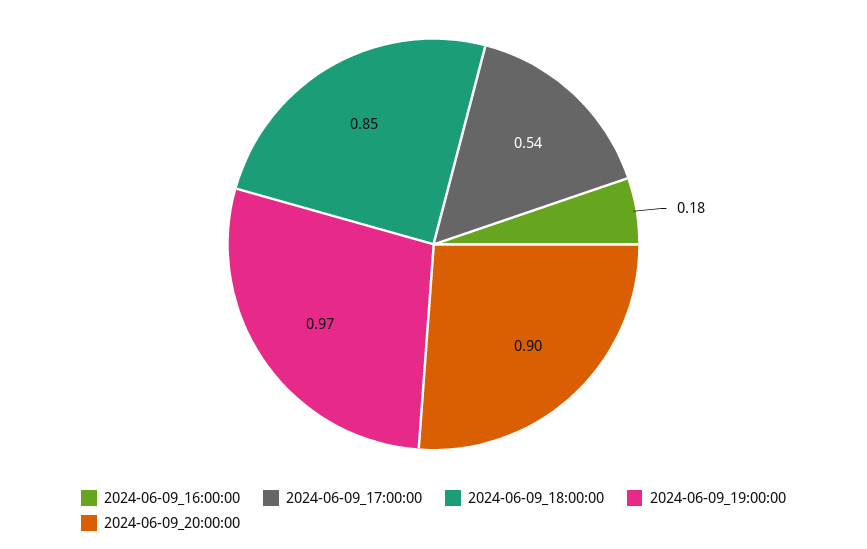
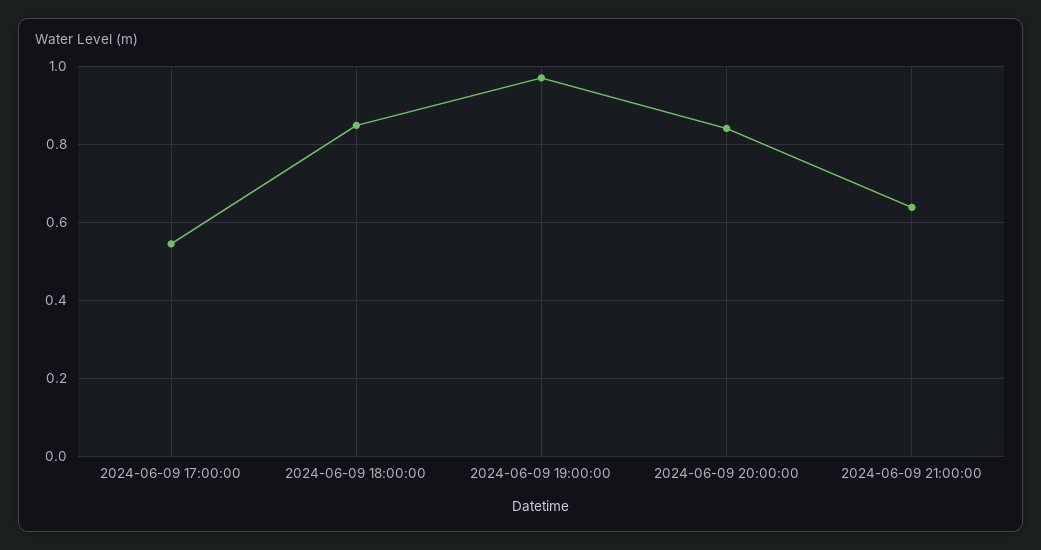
2024-06-09_16:00:00: 0.18 -> none
2024-06-09_20:00:00: 0.9 -> 0.84
2024-06-09 21:00:00: none -> 0.64

